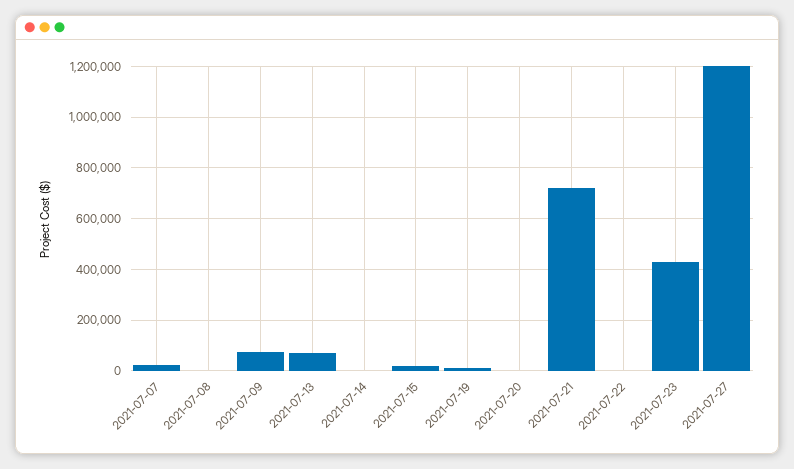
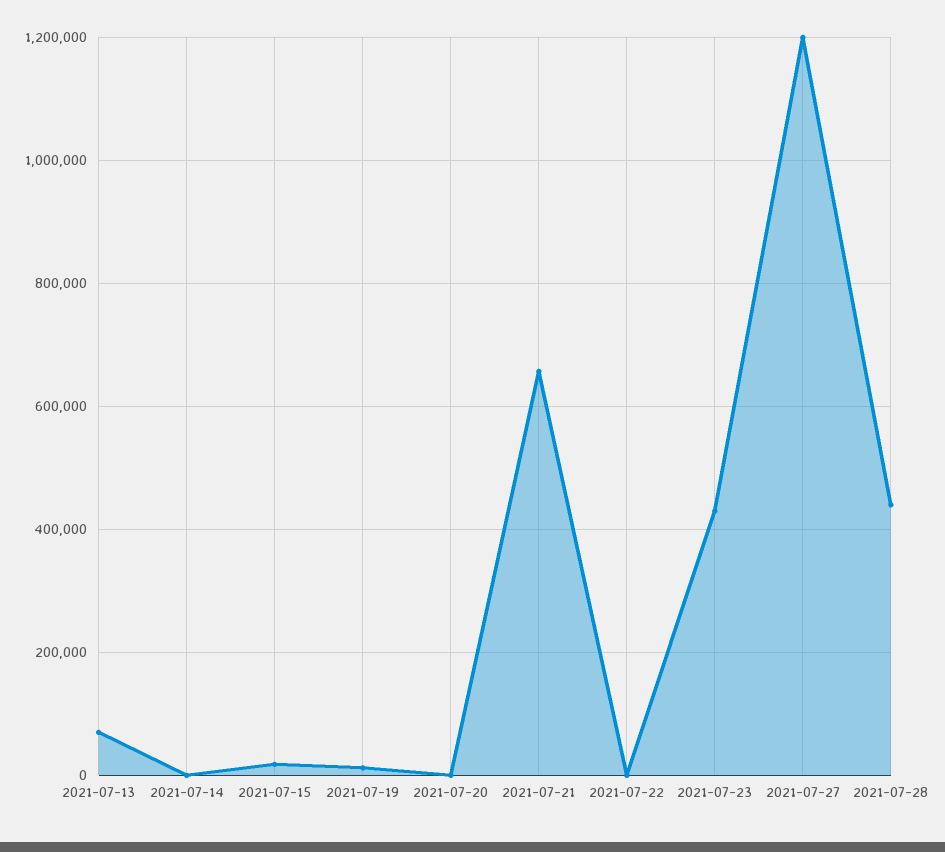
2021-07-07: 25000 -> none
2021-07-08: 0 -> none
2021-07-09: 75000 -> none
2021-07-21: 725000 -> 660000
2021-07-28: none -> 440000

